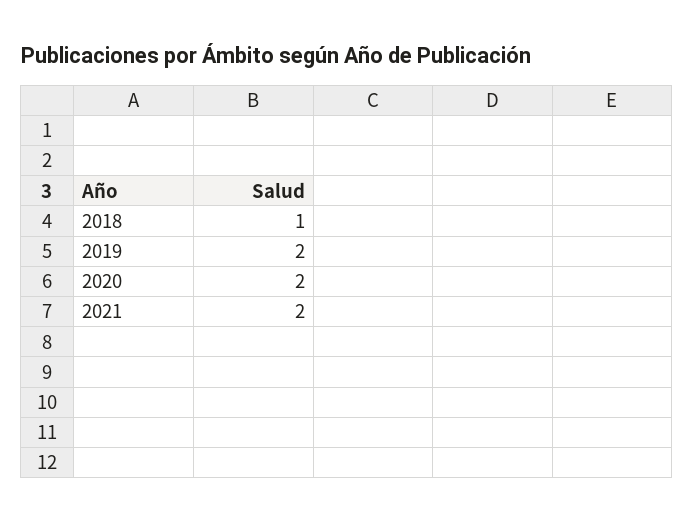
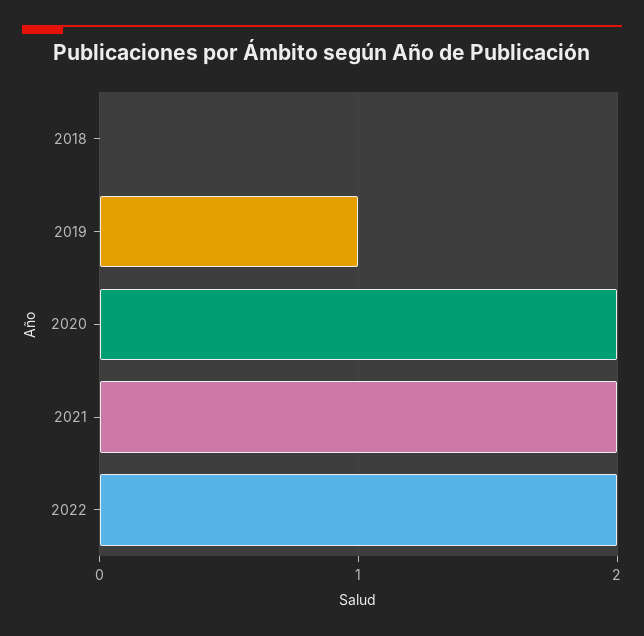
2018: 1 -> 0
2019: 2 -> 1
2022: none -> 2

